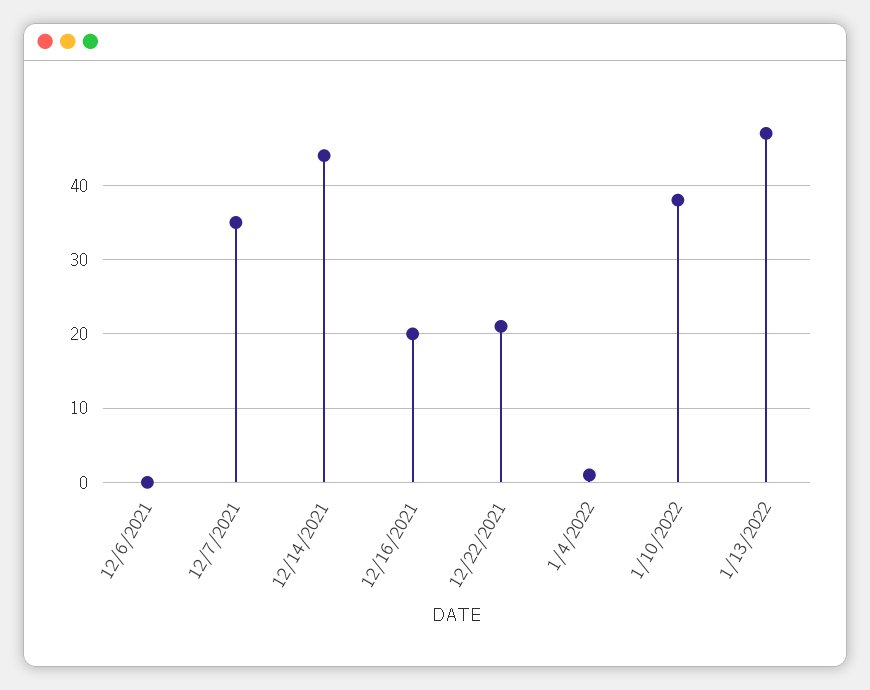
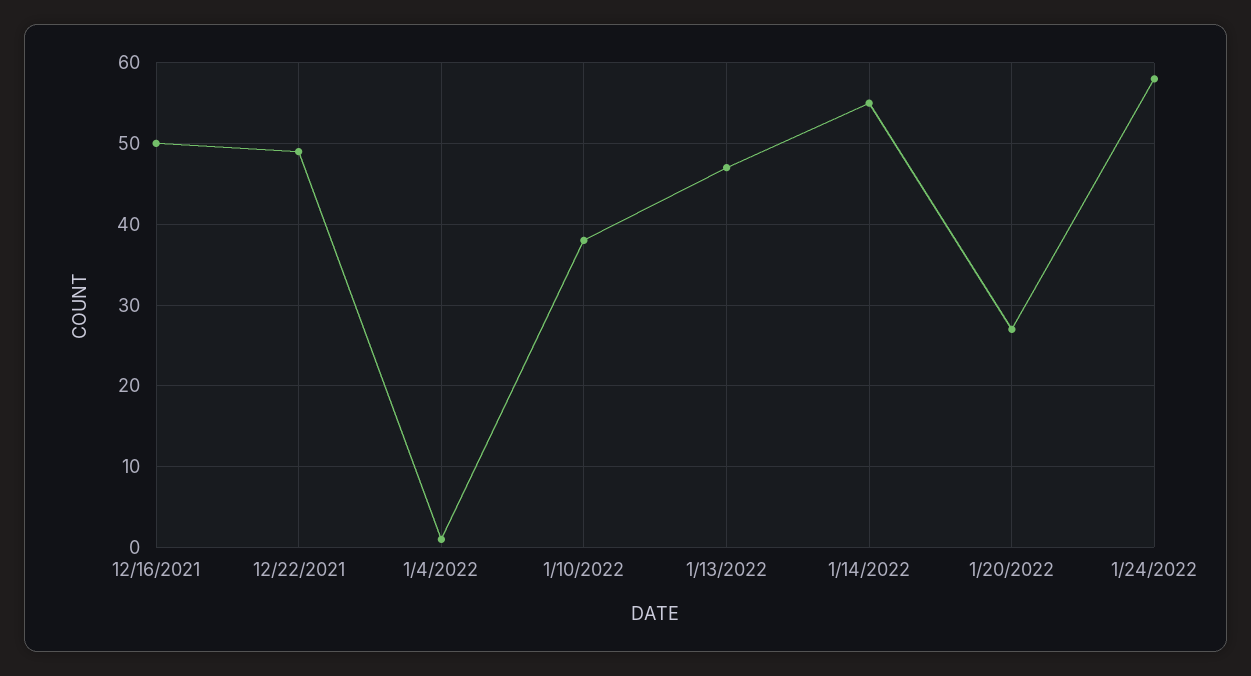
12/6/2021: 0 -> none
12/7/2021: 35 -> none
12/14/2021: 44 -> none
12/16/2021: 20 -> 50
12/22/2021: 21 -> 49
1/14/2022: none -> 55
1/20/2022: none -> 27
1/24/2022: none -> 58

